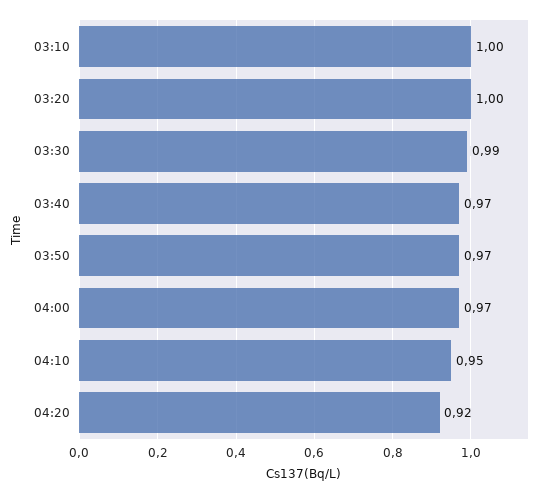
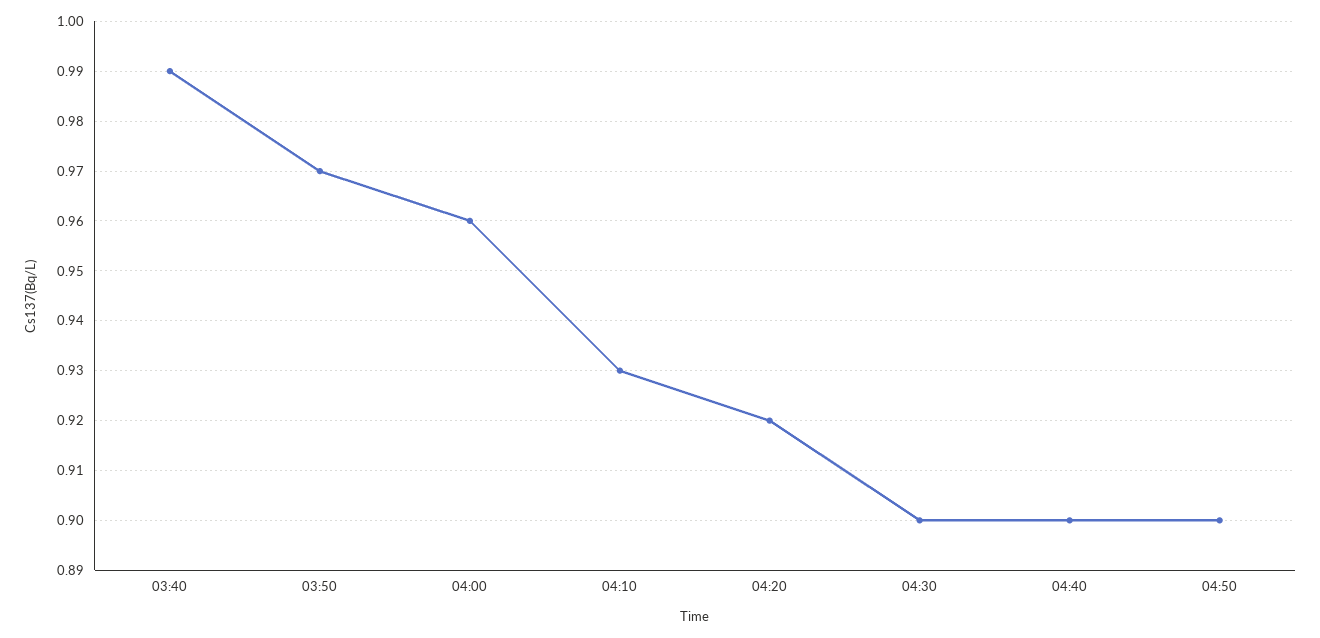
03:10: 1 -> none
03:20: 1 -> none
03:30: 0.99 -> none
03:40: 0.97 -> 0.99
04:00: 0.97 -> 0.96
04:10: 0.95 -> 0.93
04:30: none -> 0.9
04:40: none -> 0.9
04:50: none -> 0.9

